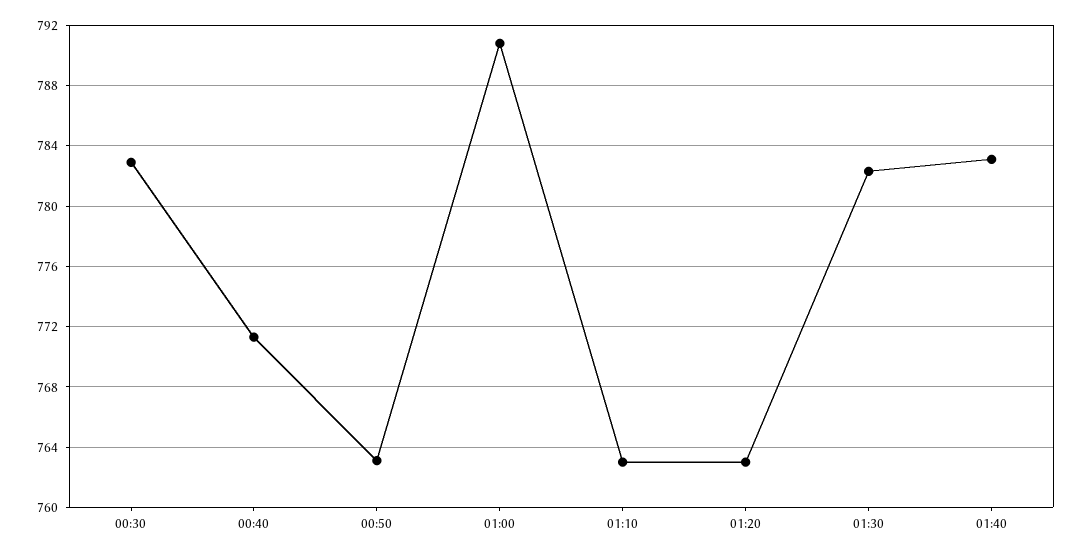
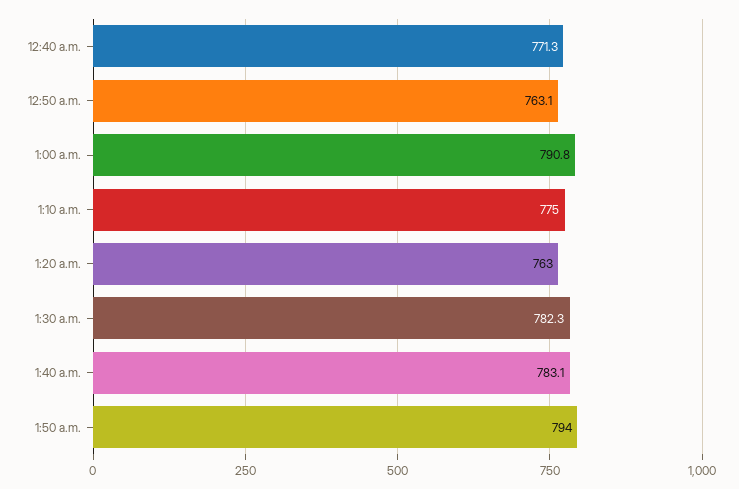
00:30: 783 -> none
01:10: 763 -> 775
1:50 a.m.: none -> 794

